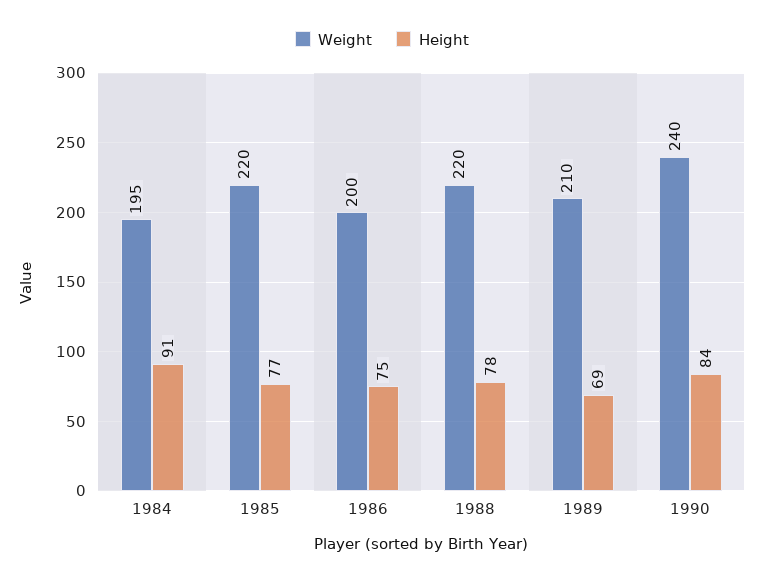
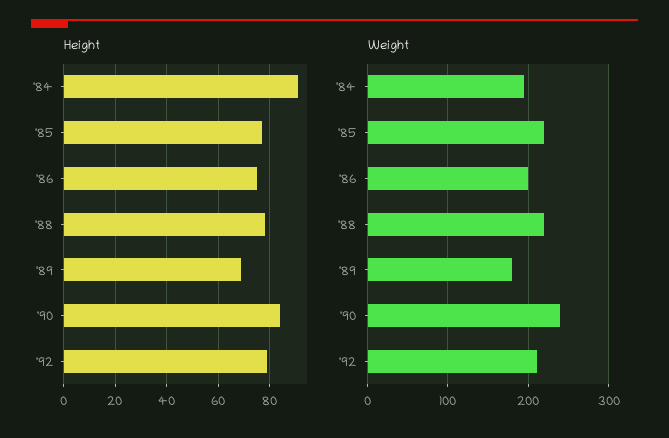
Weight, 1989: 210 -> 180
Height, '92: none -> 80
Weight, '92: none -> 210

